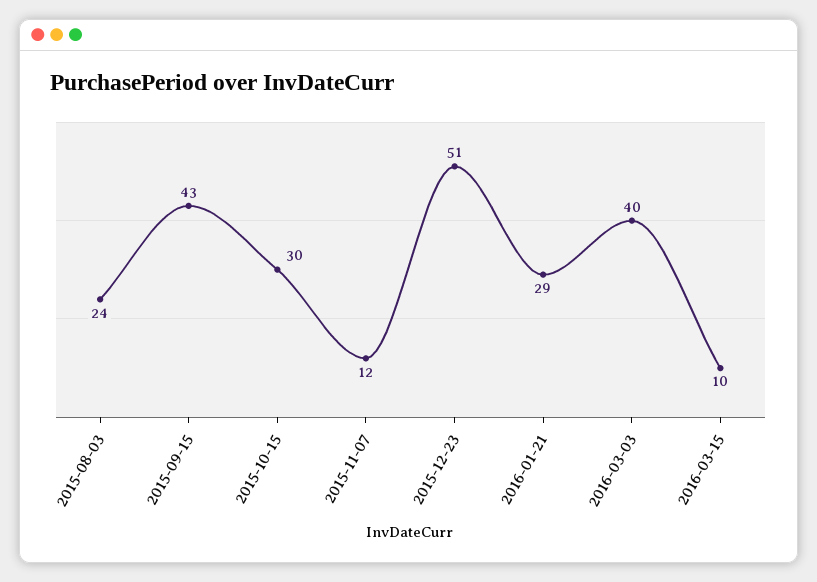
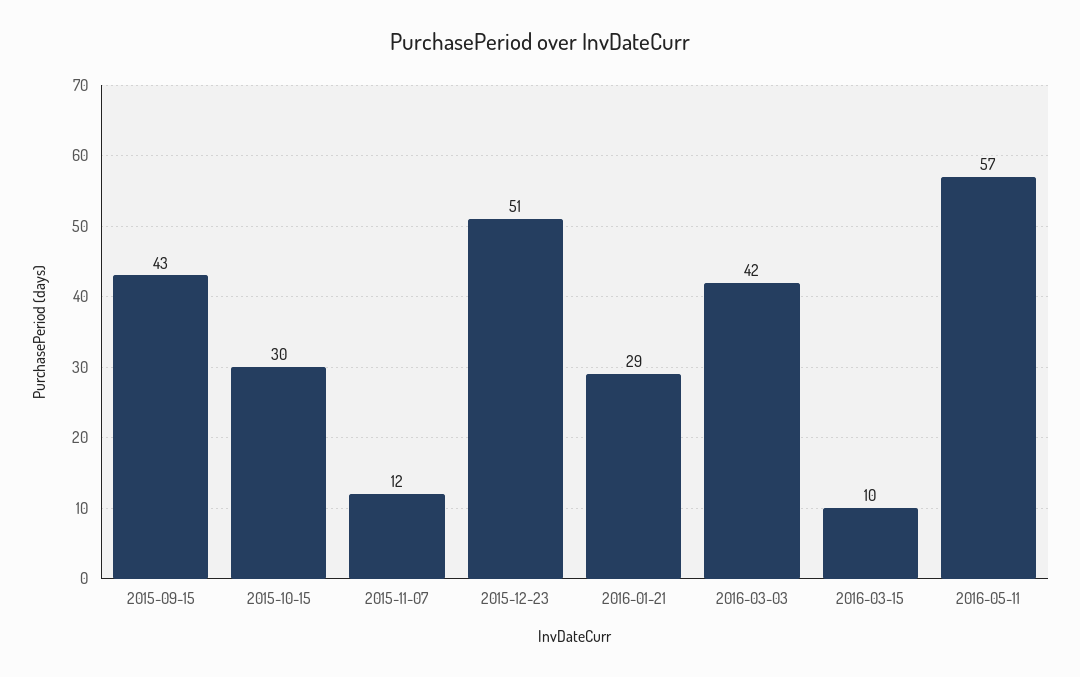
2015-08-03: 24 -> none
2016-03-03: 40 -> 42
2016-05-11: none -> 57

